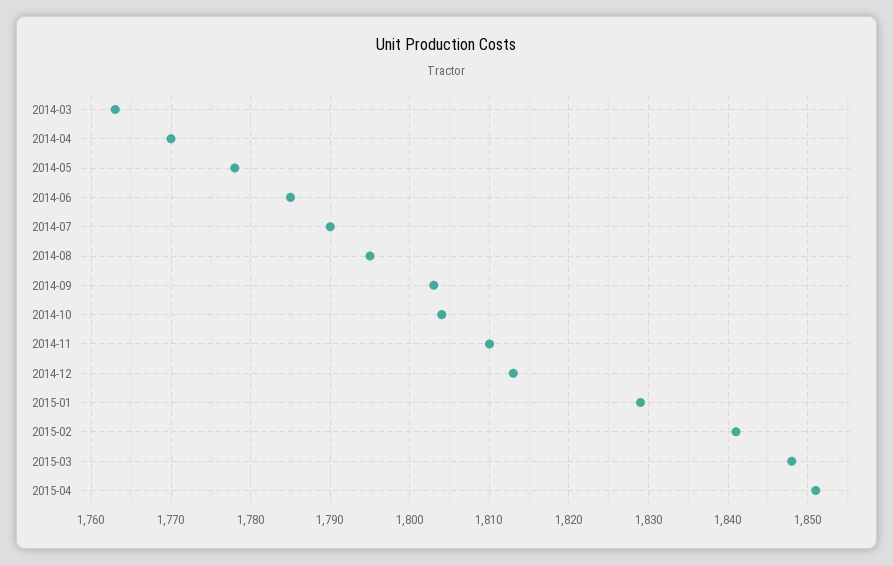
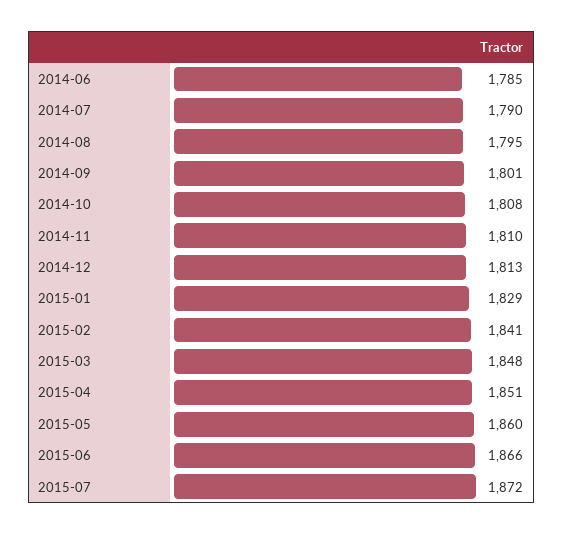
2014-03: 1763 -> none
2014-04: 1770 -> none
2014-05: 1778 -> none
2014-09: 1803 -> 1801
2014-10: 1804 -> 1808
2015-05: none -> 1860
2015-06: none -> 1866
2015-07: none -> 1872

